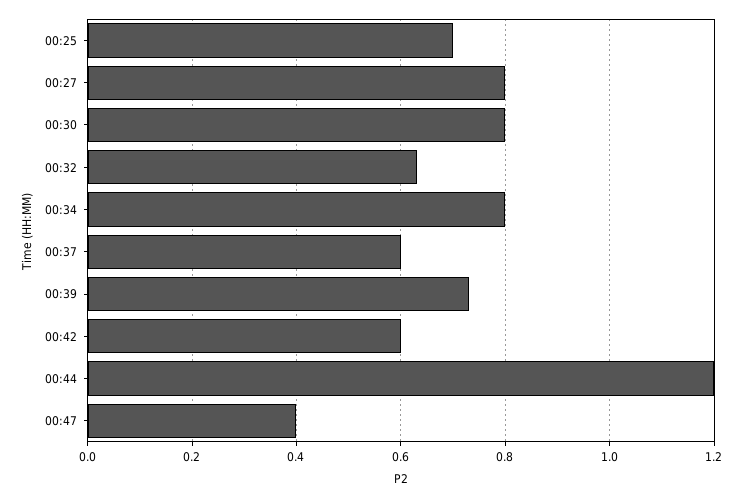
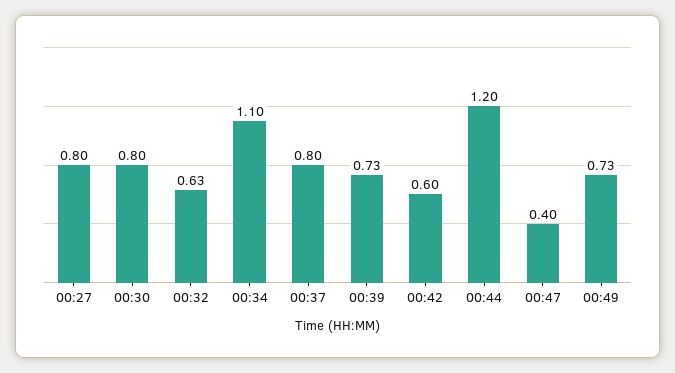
00:25: 0.7 -> none
00:34: 0.8 -> 1.1
00:37: 0.6 -> 0.8
00:49: none -> 0.73

